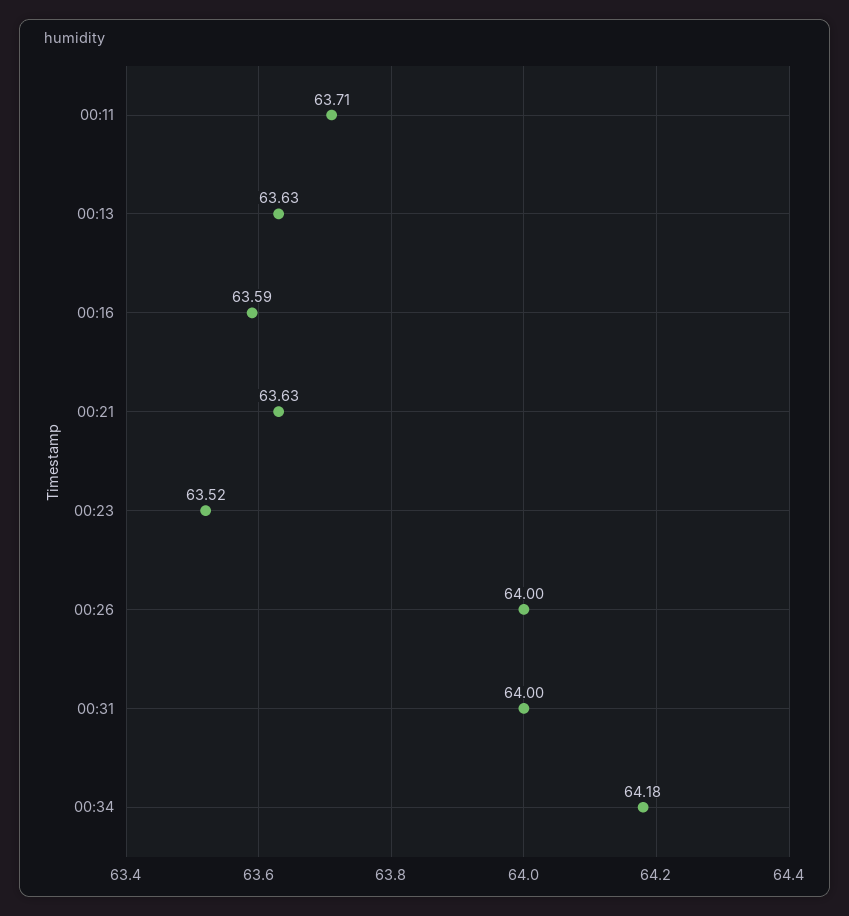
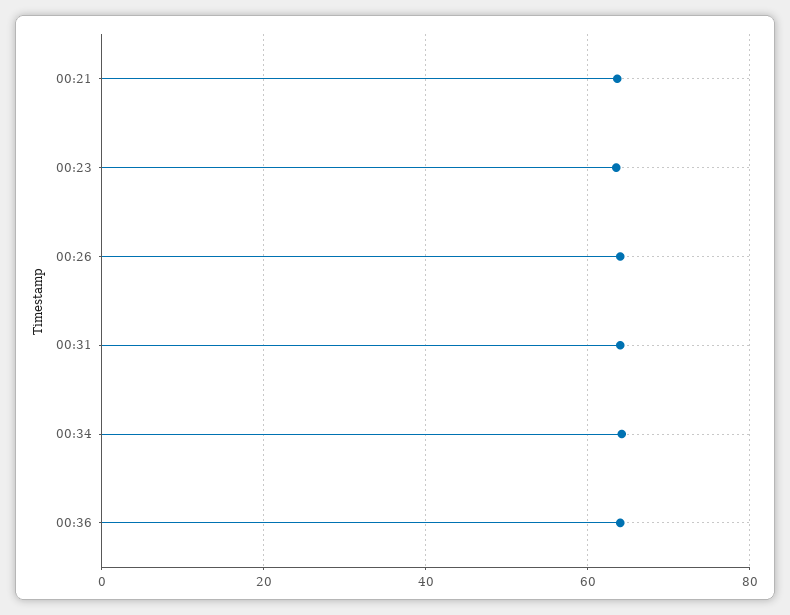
00:11: 63.71 -> none
00:13: 63.63 -> none
00:16: 63.59 -> none
00:36: none -> 64

